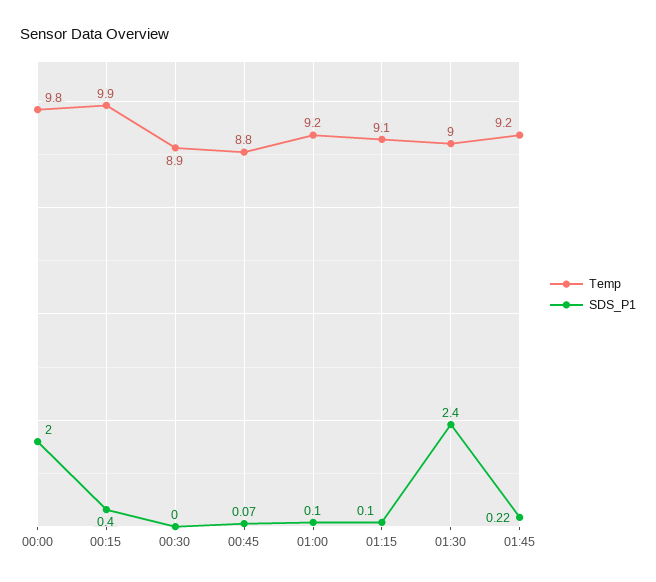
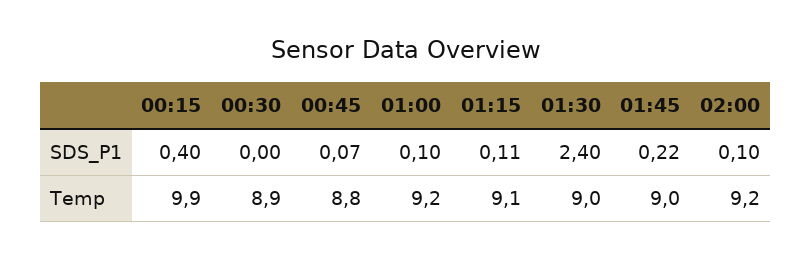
Temp, 00:00: 9.8 -> none
SDS_P1, 00:00: 2 -> none
SDS_P1, 01:15: 0.1 -> 0.11
Temp, 01:45: 9.2 -> 9
SDS_P1, 02:00: none -> 0.1
Temp, 02:00: none -> 9.2

